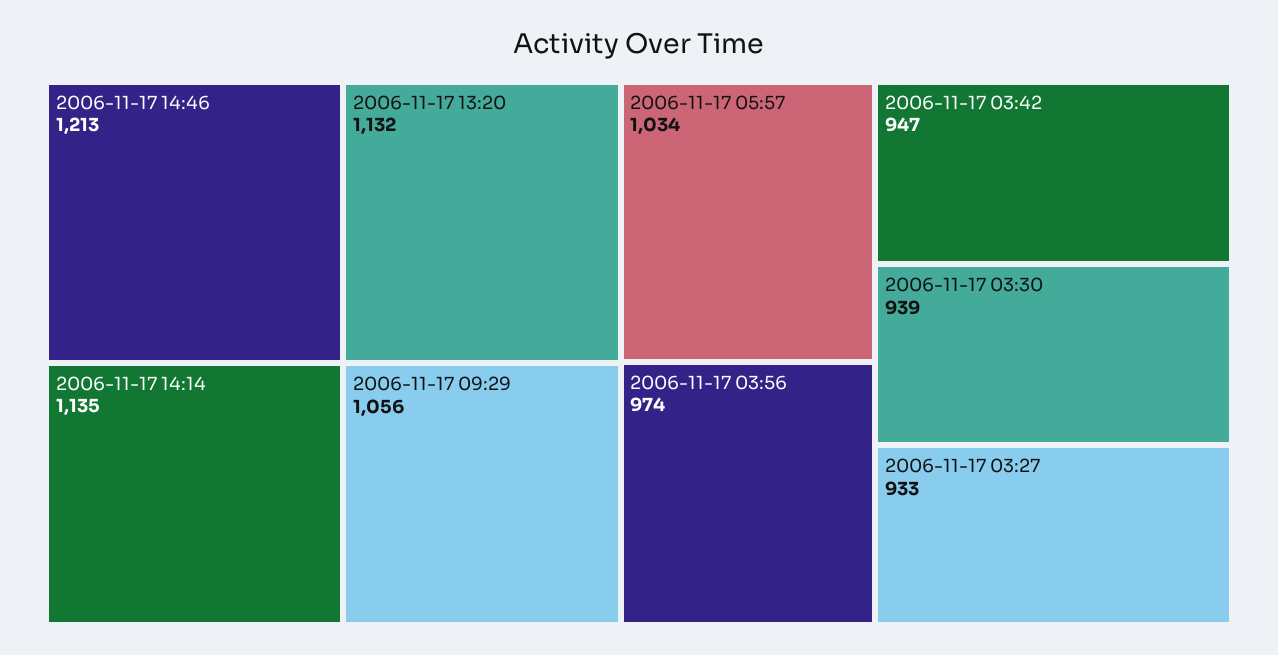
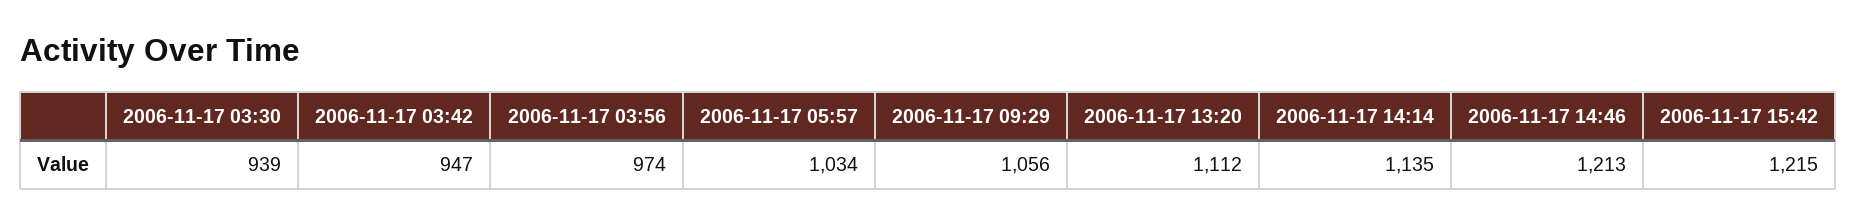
2006-11-17 13:20: 1132 -> 1112
2006-11-17 03:27: 933 -> none
2006-11-17 15:42: none -> 1215

